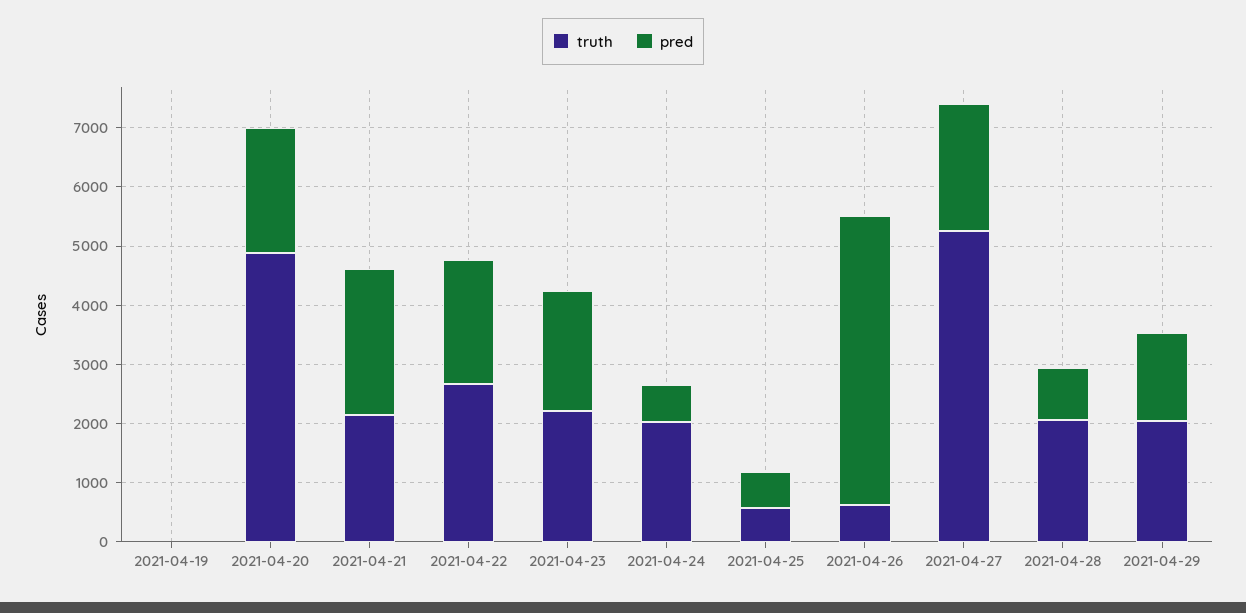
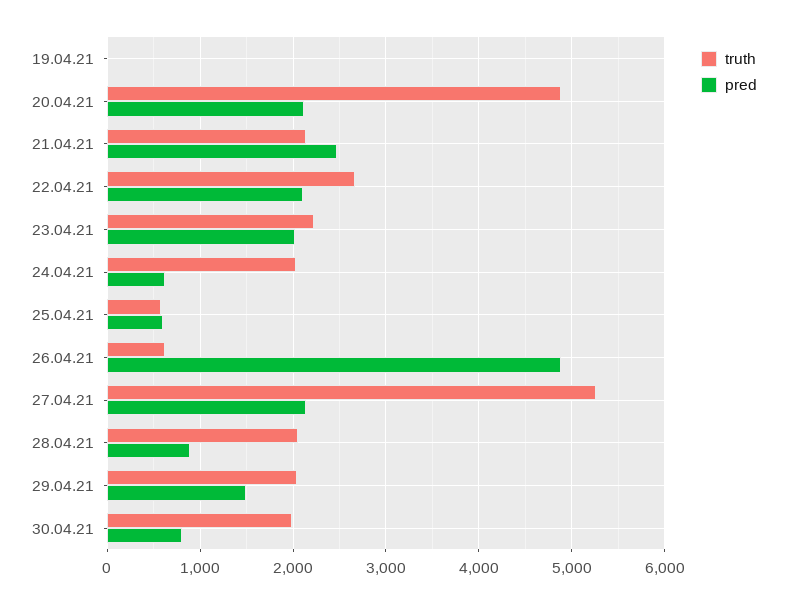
truth, 30.04.21: none -> 2000
pred, 30.04.21: none -> 800

